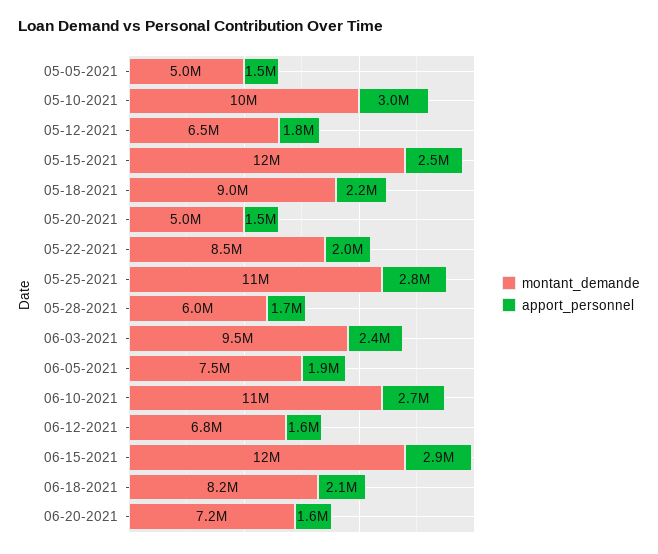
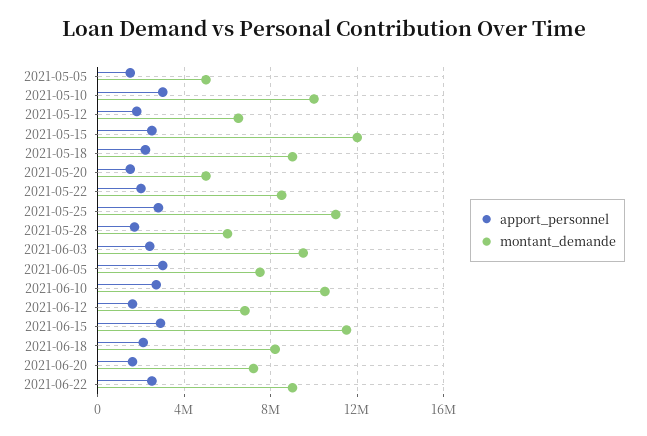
apport_personnel, 06-05-2021: 1900000 -> 3000000
apport_personnel, 2021-06-22: none -> 2500000
montant_demande, 2021-06-22: none -> 9000000

